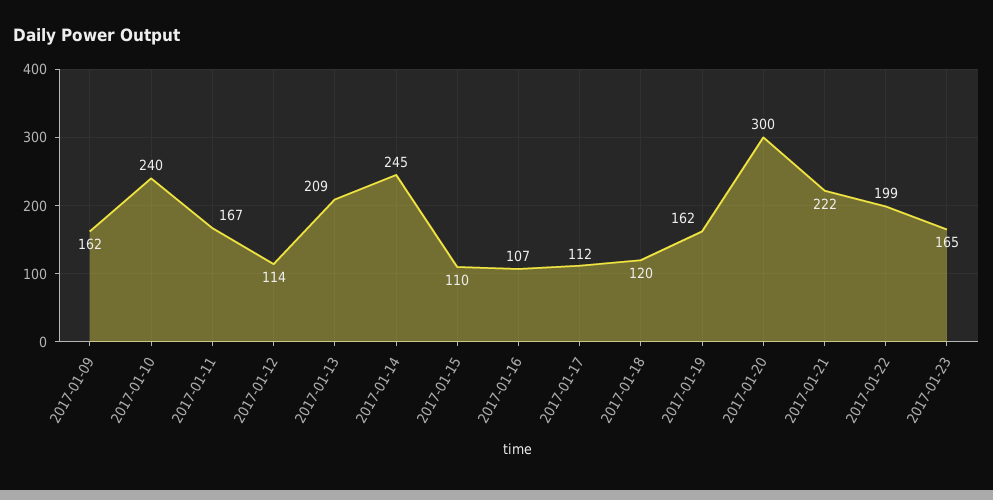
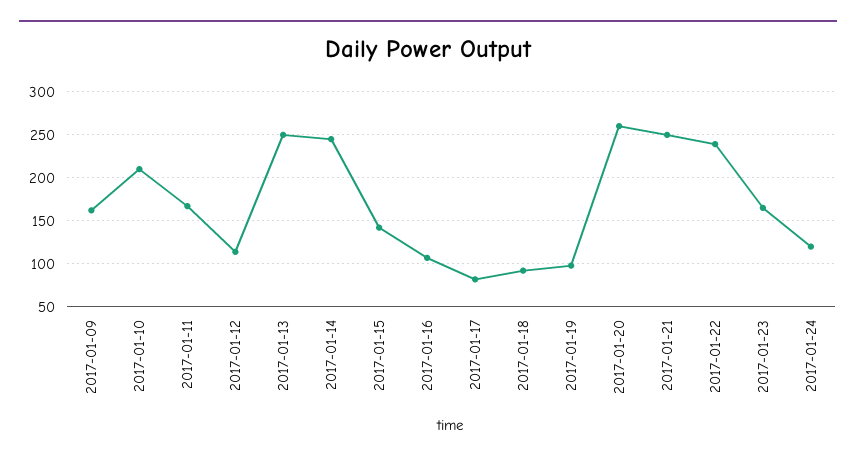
2017-01-10: 240 -> 210
2017-01-13: 209 -> 250
2017-01-15: 110 -> 140
2017-01-17: 112 -> 80
2017-01-18: 120 -> 90
2017-01-19: 162 -> 100
2017-01-20: 300 -> 260
2017-01-21: 222 -> 250
2017-01-22: 199 -> 240
2017-01-24: none -> 120

